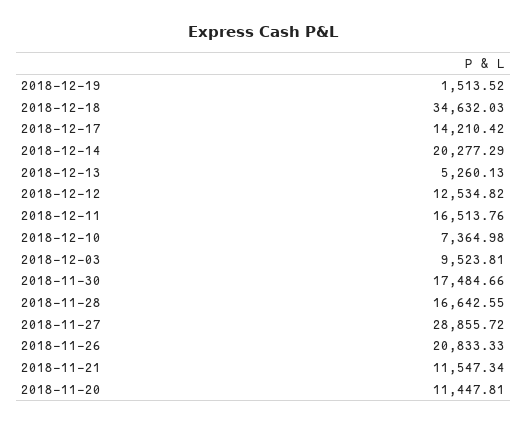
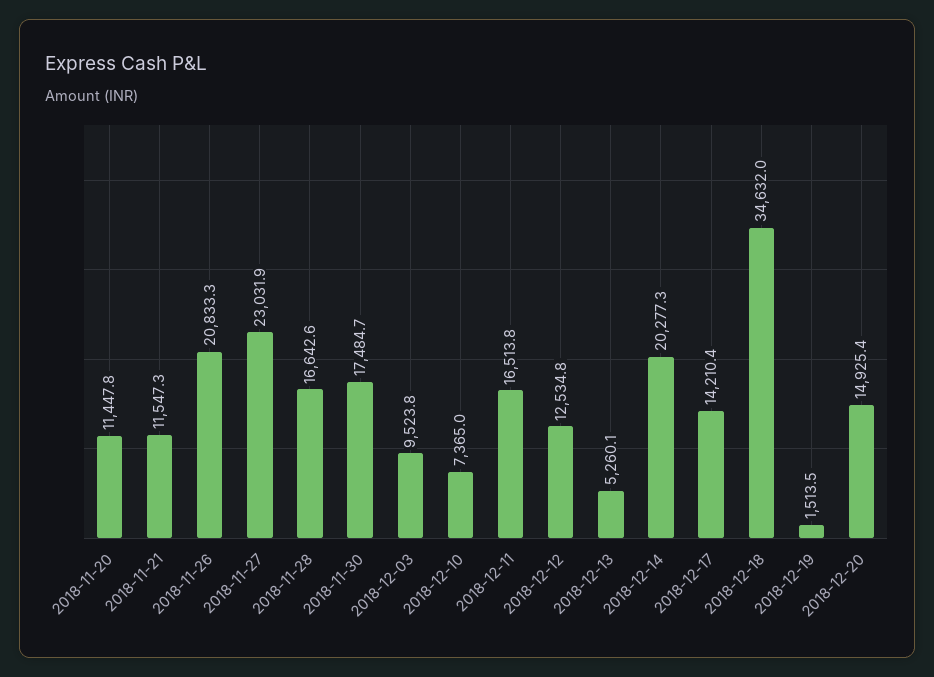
2018-11-27: 28855.72 -> 23031.9
2018-12-20: none -> 14925.4

